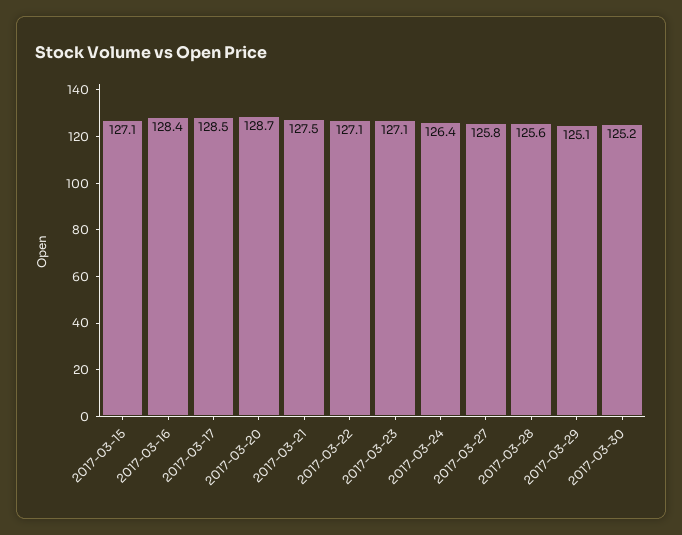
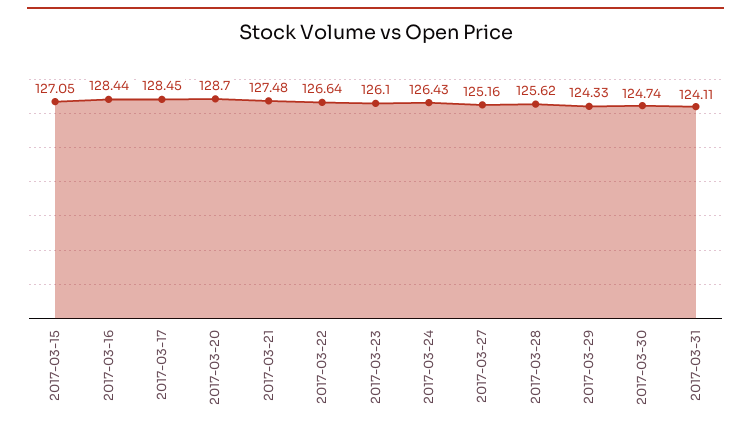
2017-03-22: 127.1 -> 126.64
2017-03-23: 127.1 -> 126.1
2017-03-27: 125.8 -> 125.16
2017-03-29: 125.1 -> 124.33
2017-03-30: 125.2 -> 124.74
2017-03-31: none -> 124.11

